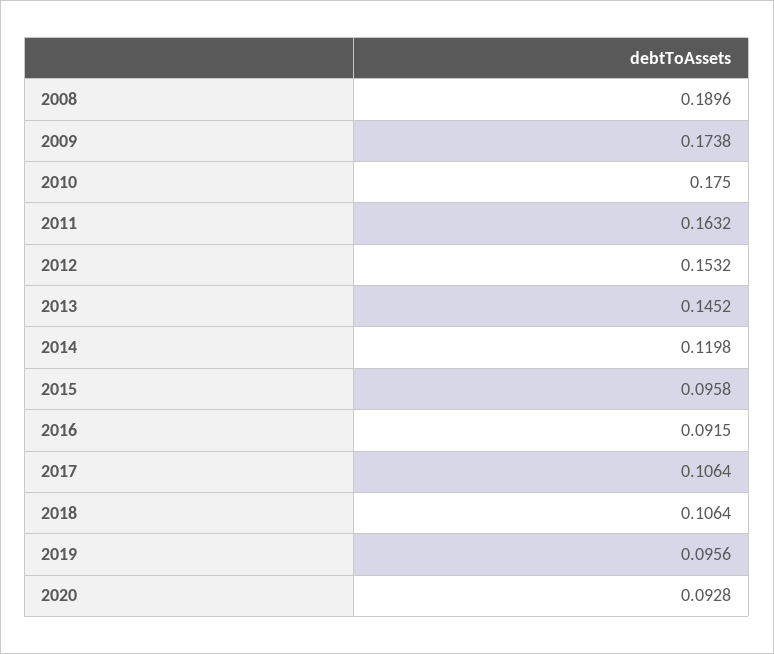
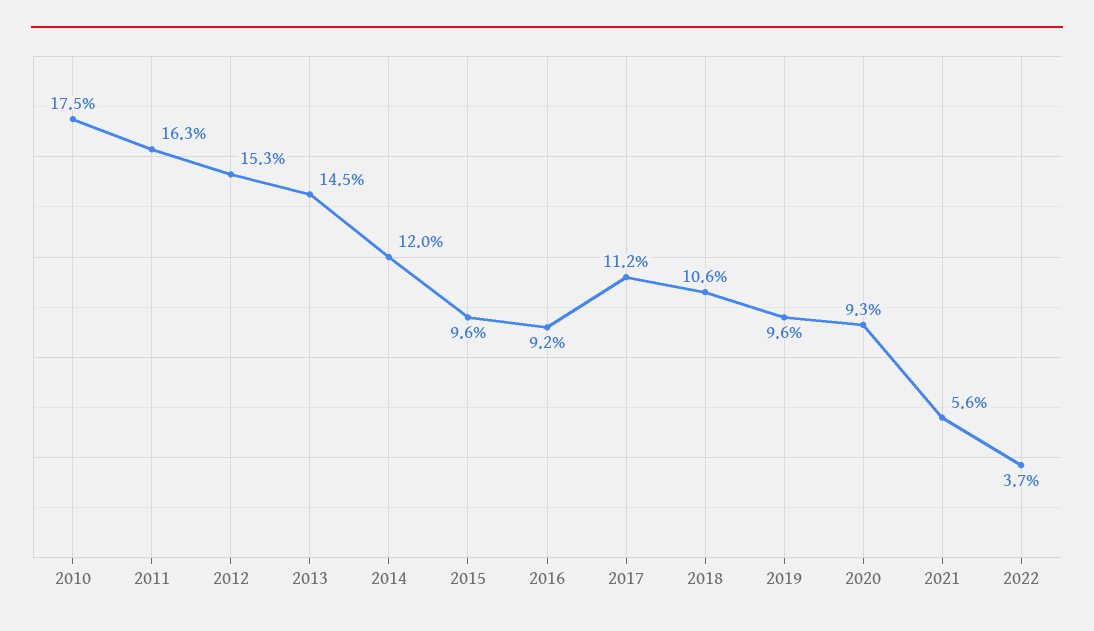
2008: 0.1896 -> none
2009: 0.1738 -> none
2017: 0.1064 -> 0.112
2021: none -> 0.056
2022: none -> 0.037

